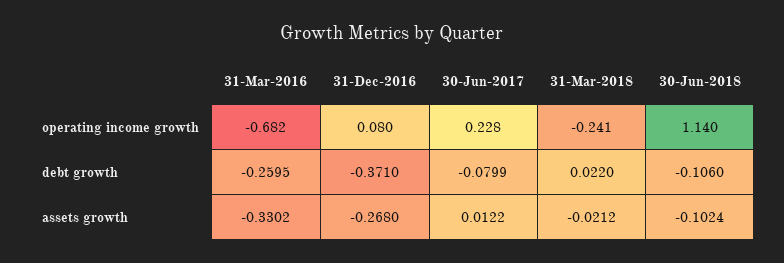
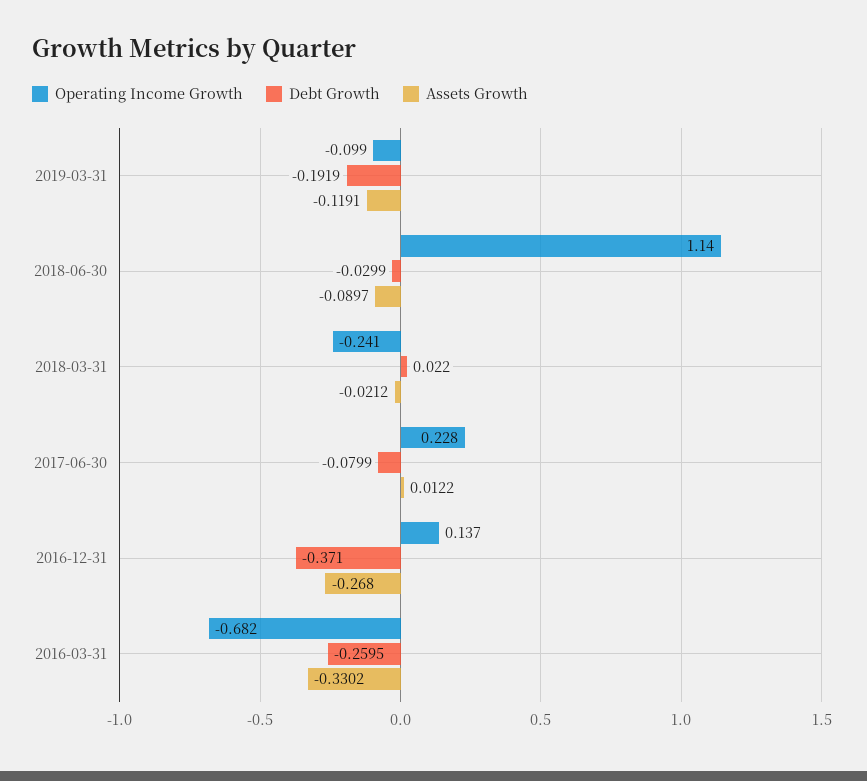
operating income growth, 31-Dec-2016: 0.08 -> 0.137
debt growth, 30-Jun-2018: -0.106 -> -0.0299
assets growth, 30-Jun-2018: -0.1024 -> -0.0897
operating income growth, 2019-03-31: none -> -0.099
debt growth, 2019-03-31: none -> -0.1919
assets growth, 2019-03-31: none -> -0.1191

